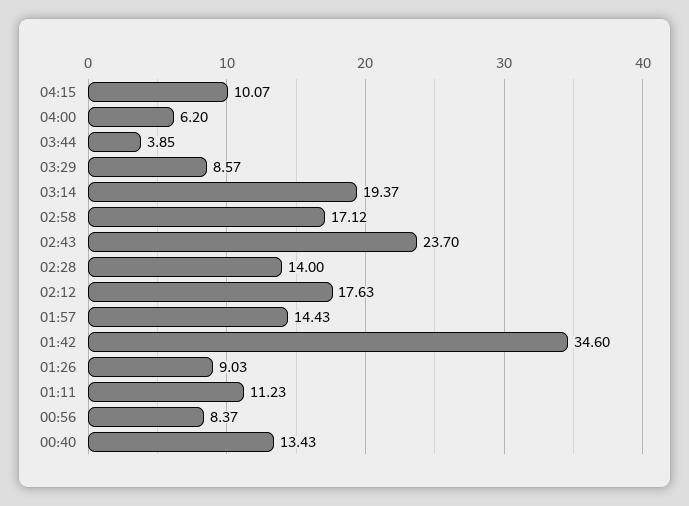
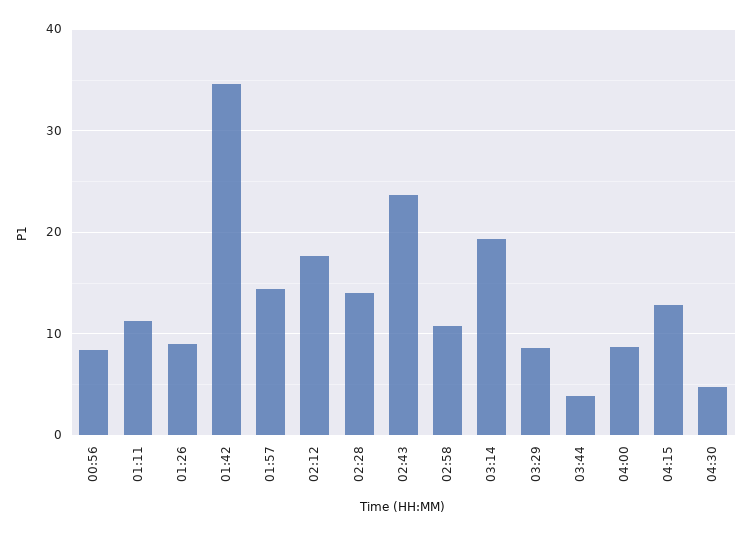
04:15: 10.07 -> 13
04:00: 6.2 -> 9
02:58: 17.12 -> 11
00:40: 13.43 -> none
04:30: none -> 5

